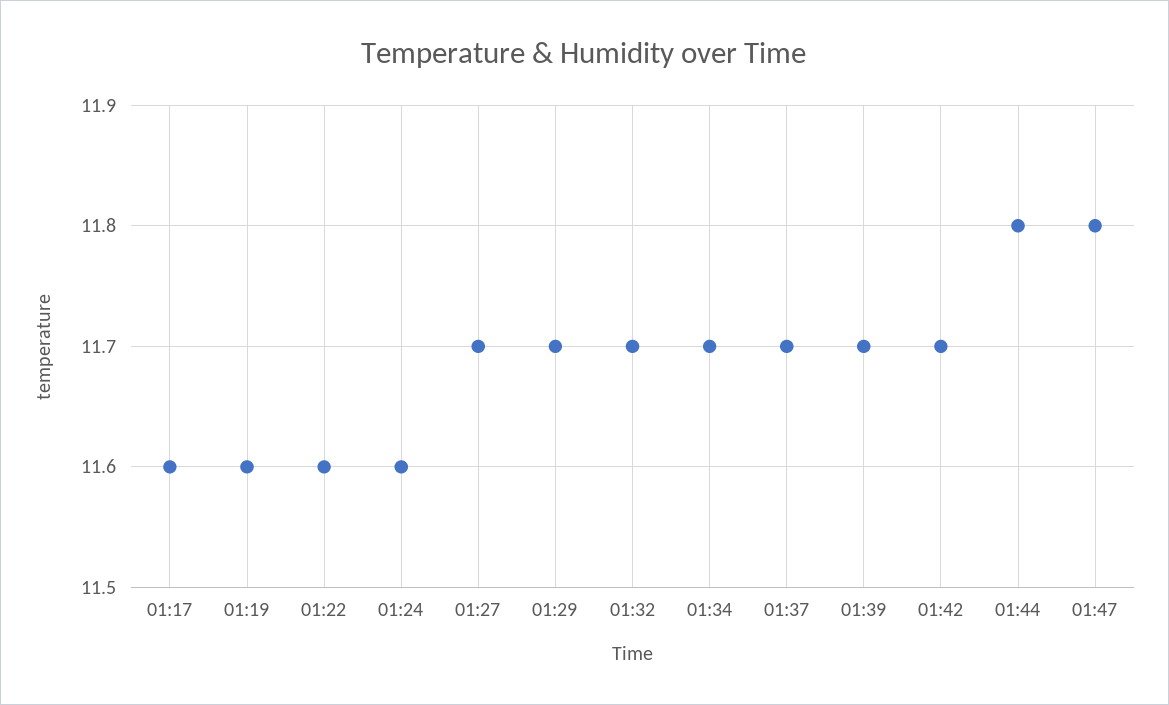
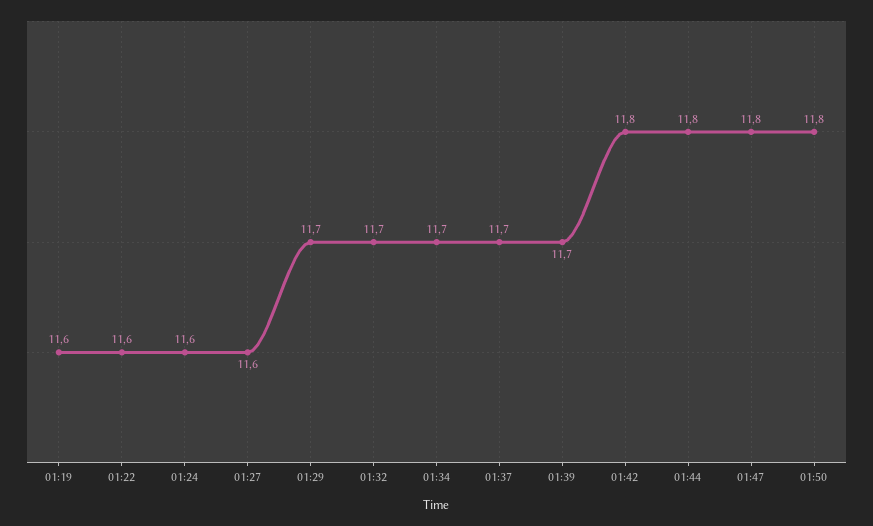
01:17: 11.6 -> none
01:27: 11.7 -> 11.6
01:42: 11.7 -> 11.8
01:50: none -> 11.8

